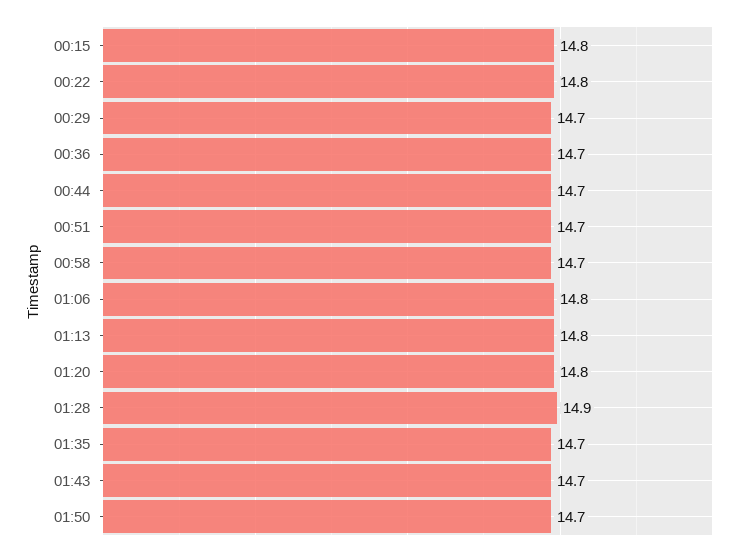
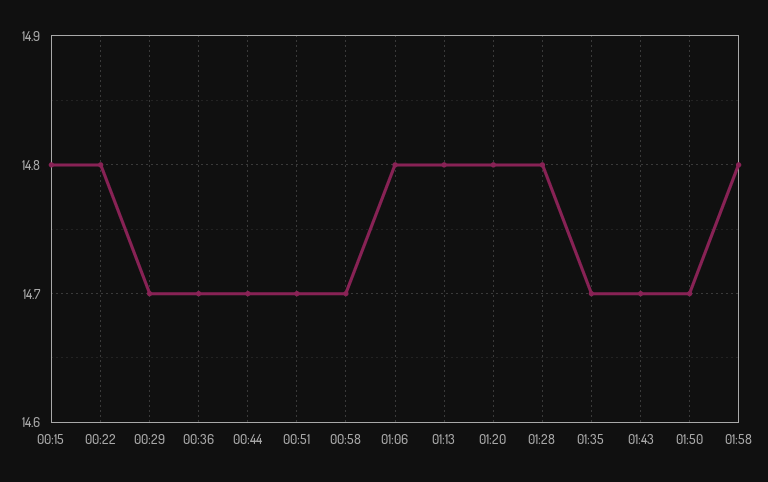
01:28: 14.9 -> 14.8
01:58: none -> 14.8

